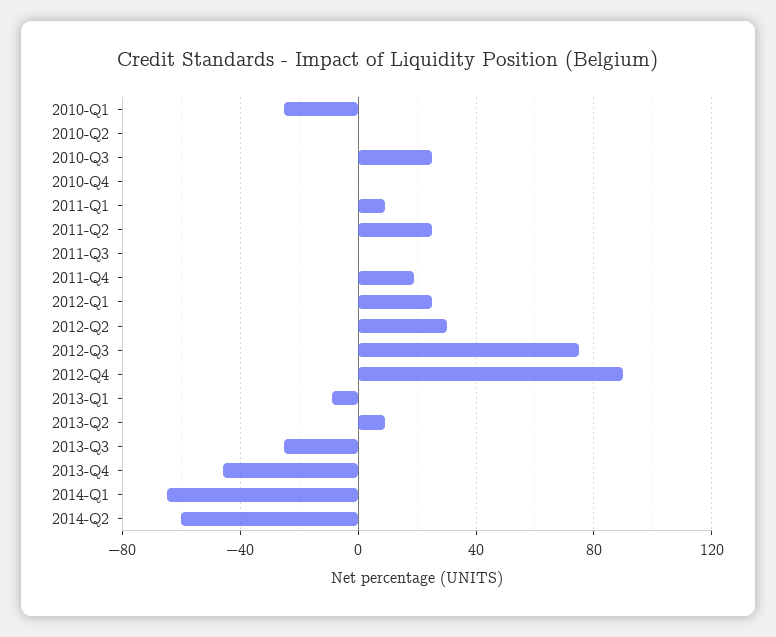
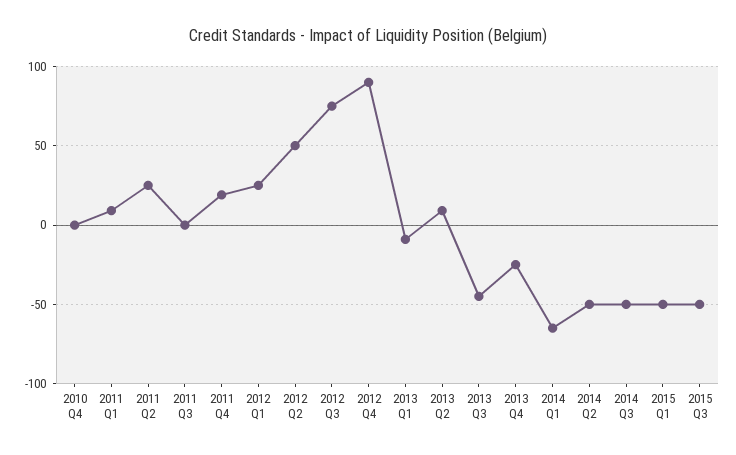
2010-Q1: -25 -> none
2010-Q2: 0 -> none
2010-Q3: 25 -> none
2012-Q2: 30 -> 50
2013-Q3: -25 -> -45
2013-Q4: -45 -> -25
2014-Q2: -60 -> -50
2014 Q3: none -> -50
2015 Q1: none -> -50
2015 Q3: none -> -50

